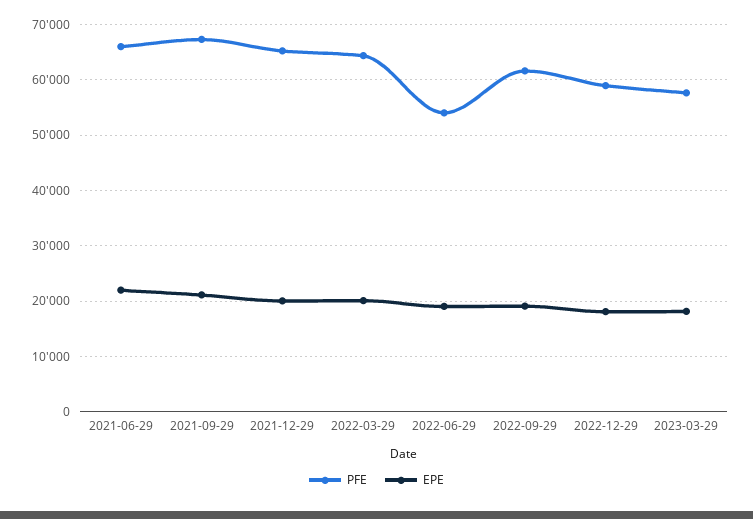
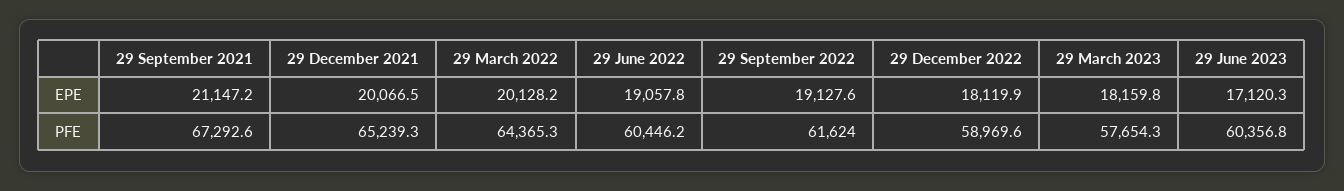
PFE, 2021-06-29: 66000 -> none
EPE, 2021-06-29: 22000 -> none
PFE, 2022-06-29: 54000 -> 60446.2
EPE, 29 June 2023: none -> 17120.3
PFE, 29 June 2023: none -> 60356.8

